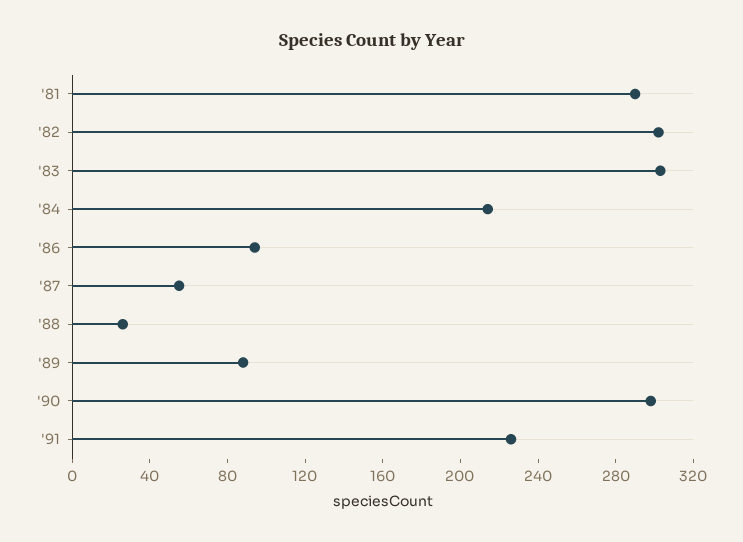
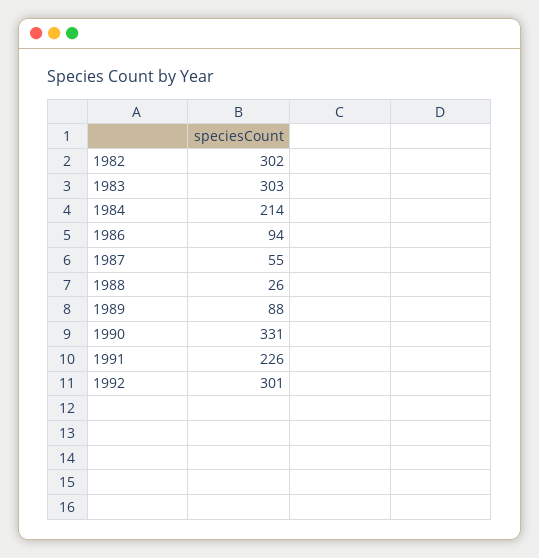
'81: 290 -> none
'90: 300 -> 331
1992: none -> 301

